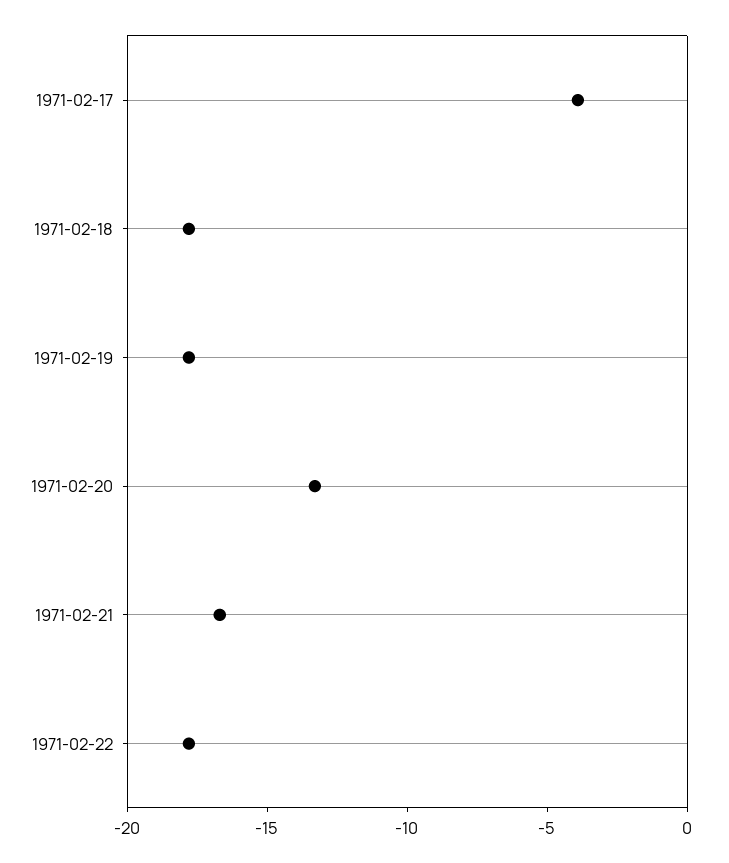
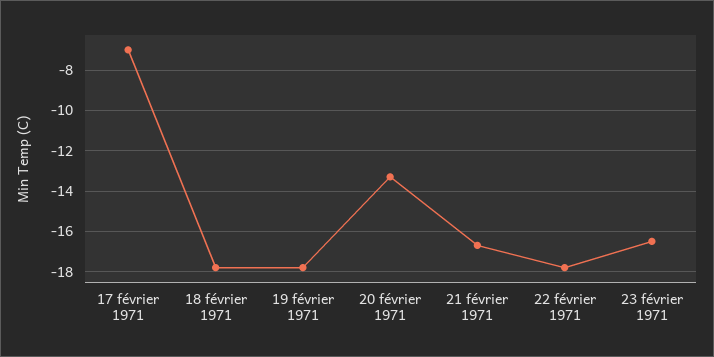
1971-02-17: -4 -> -7
23 février 1971: none -> -16.5

